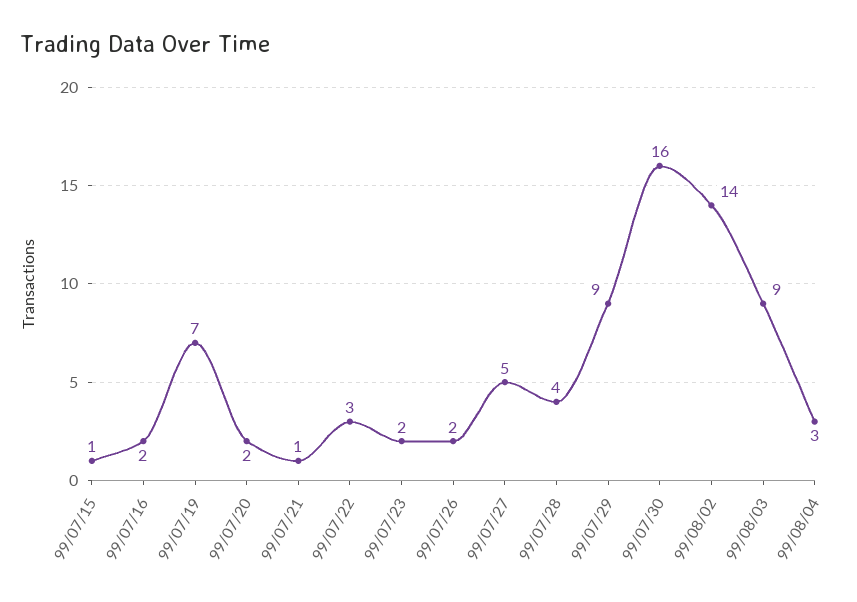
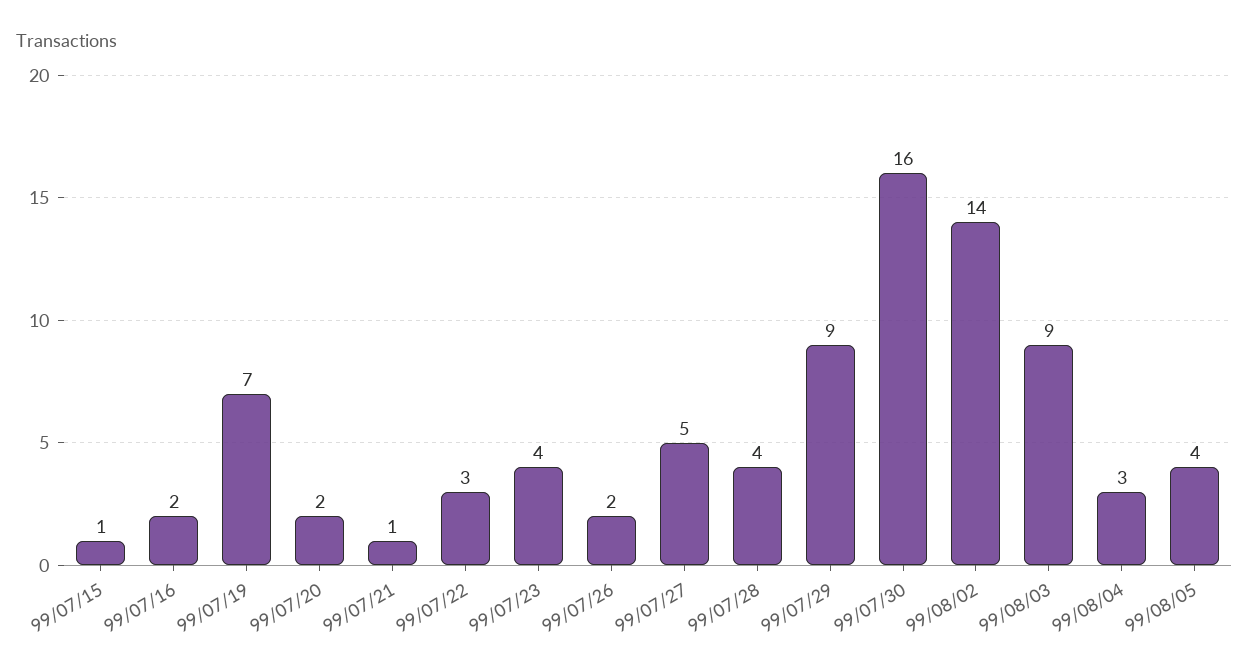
99/07/23: 2 -> 4
99/08/05: none -> 4

